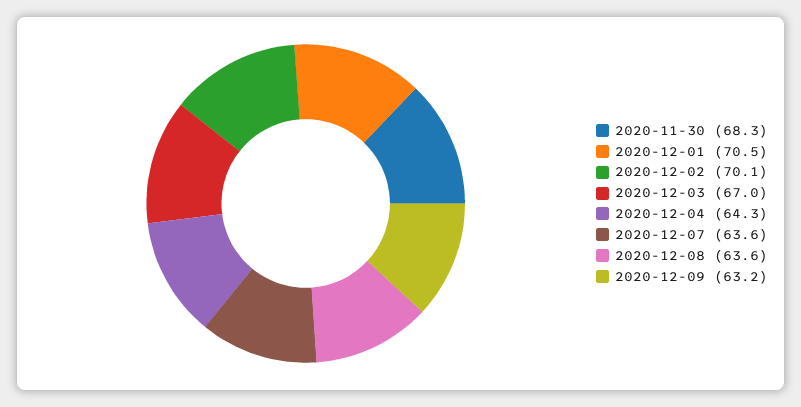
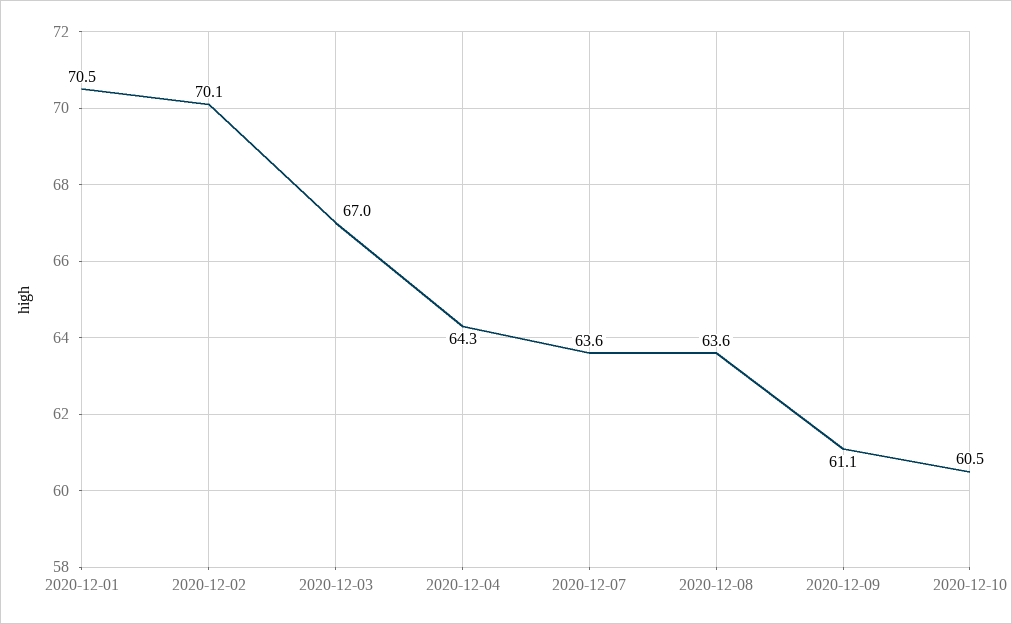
2020-11-30: 68.3 -> none
2020-12-09: 63.2 -> 61.1
2020-12-10: none -> 60.5

